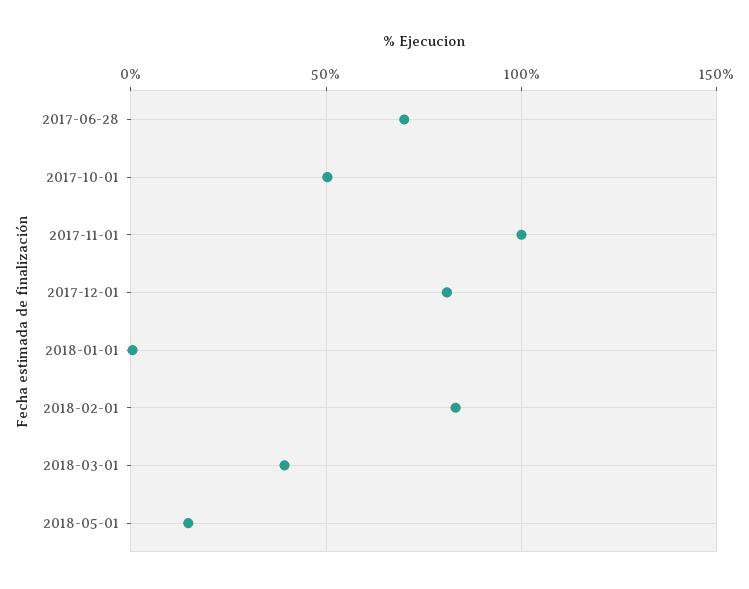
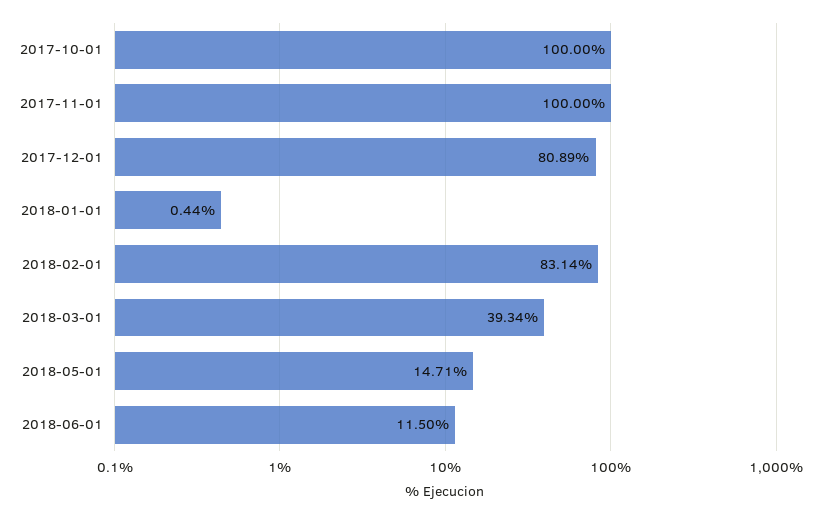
2017-06-28: 70 -> none
2017-10-01: 50 -> 100
2018-06-01: none -> 11.5

